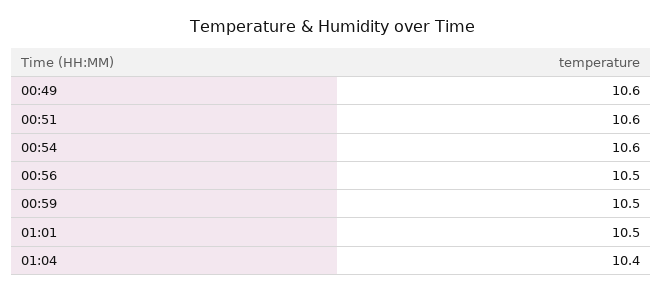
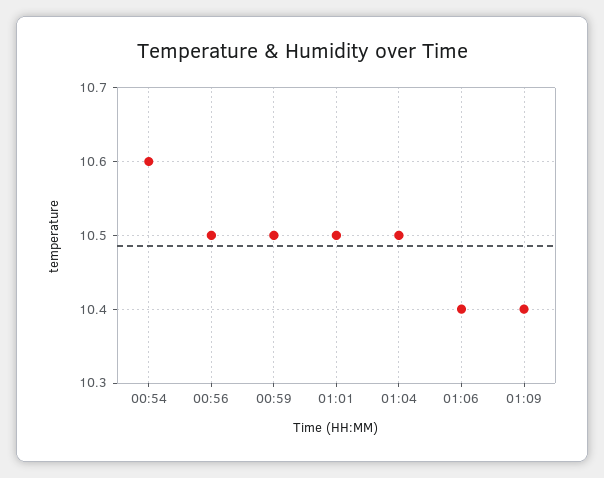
00:49: 10.6 -> none
00:51: 10.6 -> none
01:04: 10.4 -> 10.5
01:06: none -> 10.4
01:09: none -> 10.4

